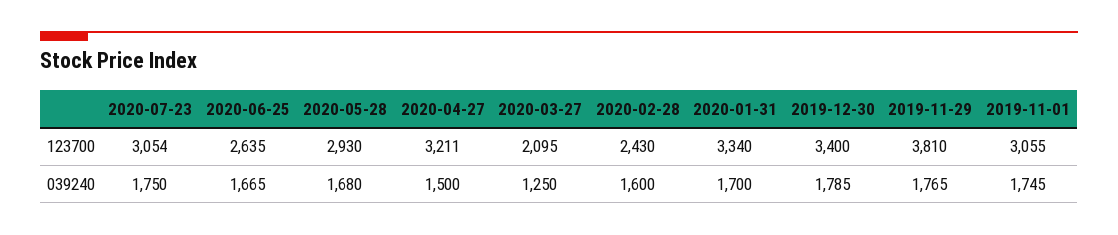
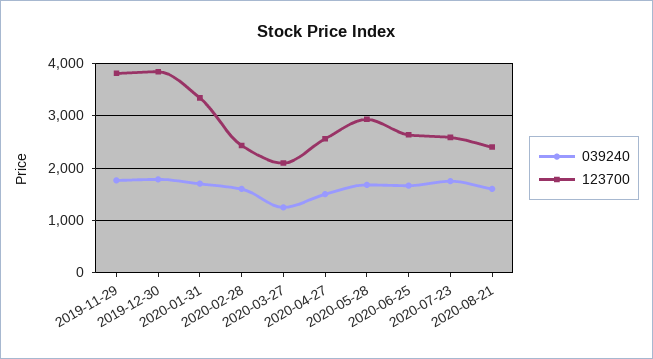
123700, 2020-07-23: 3054 -> 2600
123700, 2020-04-27: 3211 -> 2600
123700, 2019-12-30: 3400 -> 3800
123700, 2019-11-01: 3055 -> none
039240, 2019-11-01: 1745 -> none
039240, 2020-08-21: none -> 1600
123700, 2020-08-21: none -> 2400

